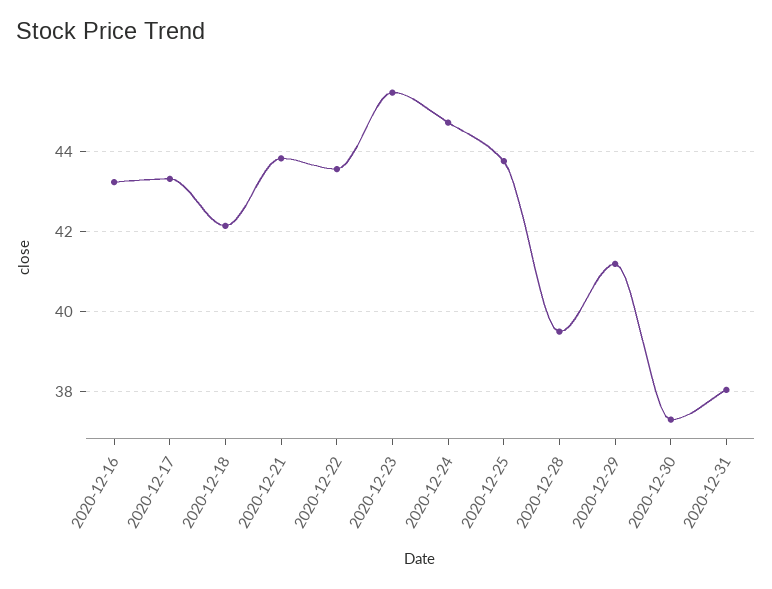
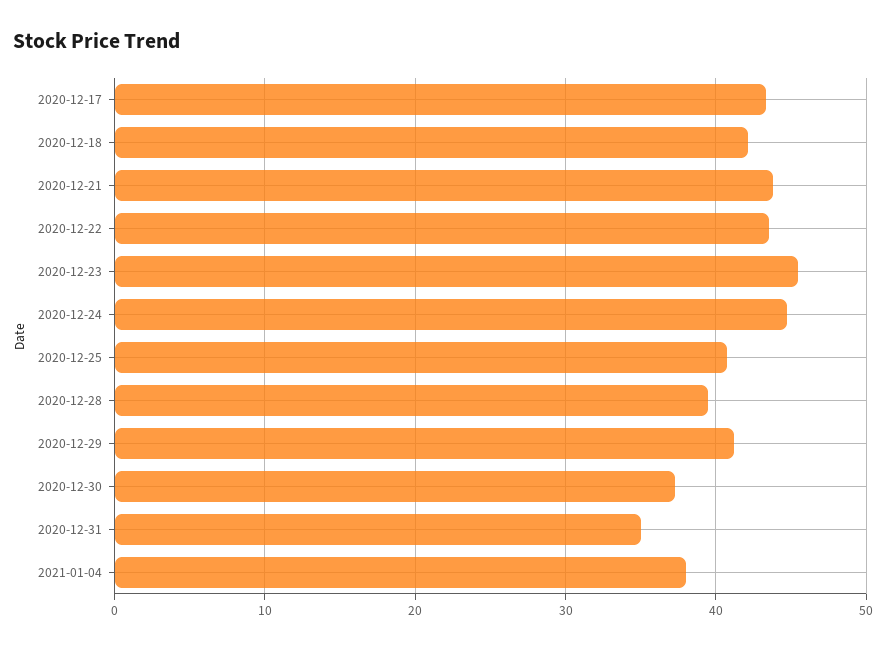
2020-12-16: 43.2 -> none
2020-12-25: 43.8 -> 41
2020-12-31: 38 -> 35
2021-01-04: none -> 38

